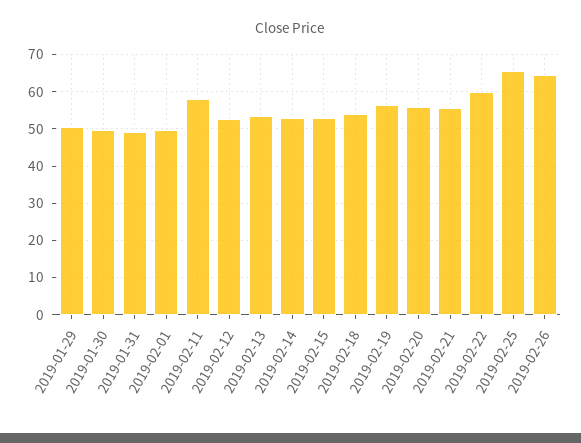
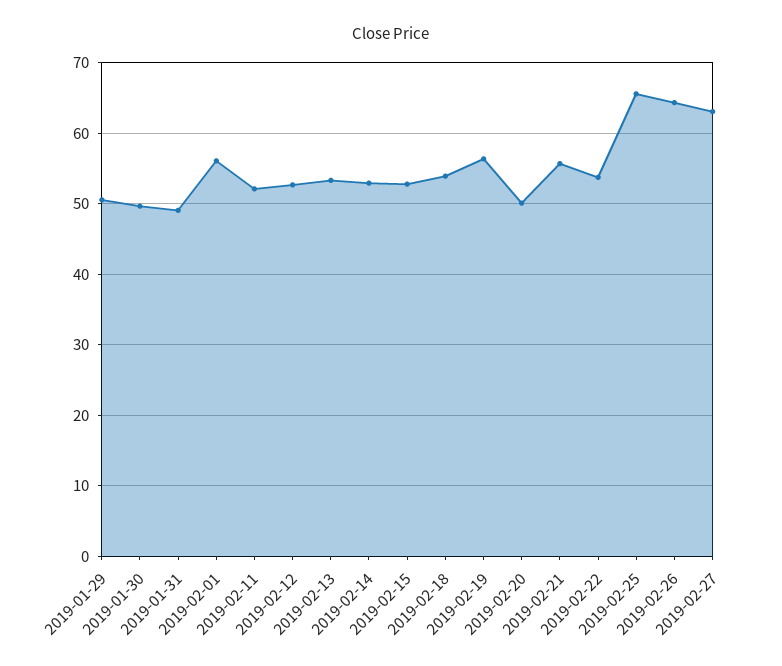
2019-02-01: 50 -> 56
2019-02-11: 58 -> 52
2019-02-20: 56 -> 50
2019-02-22: 60 -> 54
2019-02-27: none -> 63

